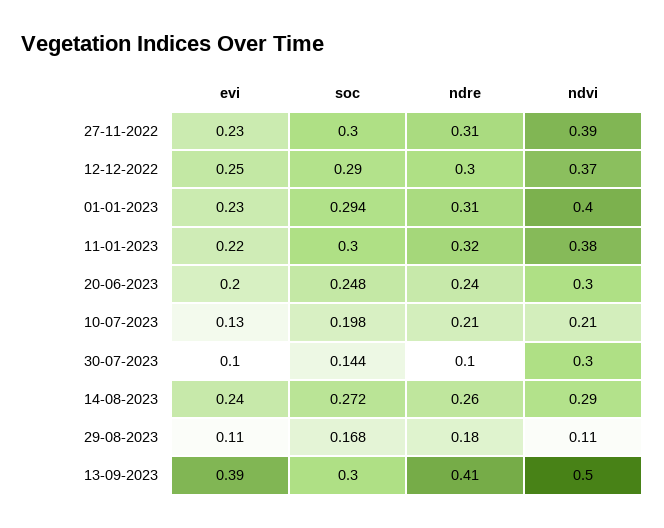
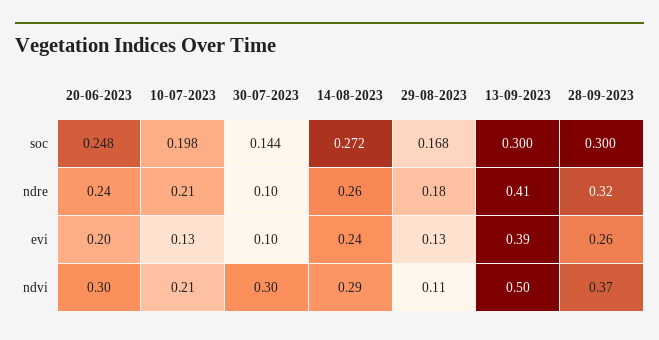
evi, 27-11-2022: 0.23 -> none
soc, 27-11-2022: 0.3 -> none
ndre, 27-11-2022: 0.31 -> none
ndvi, 27-11-2022: 0.39 -> none
evi, 12-12-2022: 0.25 -> none
soc, 12-12-2022: 0.29 -> none
ndre, 12-12-2022: 0.3 -> none
ndvi, 12-12-2022: 0.37 -> none
evi, 01-01-2023: 0.23 -> none
soc, 01-01-2023: 0.294 -> none
ndre, 01-01-2023: 0.31 -> none
ndvi, 01-01-2023: 0.4 -> none
evi, 11-01-2023: 0.22 -> none
soc, 11-01-2023: 0.3 -> none
ndre, 11-01-2023: 0.32 -> none
ndvi, 11-01-2023: 0.38 -> none
evi, 29-08-2023: 0.11 -> 0.13
soc, 28-09-2023: none -> 0.3
ndre, 28-09-2023: none -> 0.32
evi, 28-09-2023: none -> 0.26
ndvi, 28-09-2023: none -> 0.37

